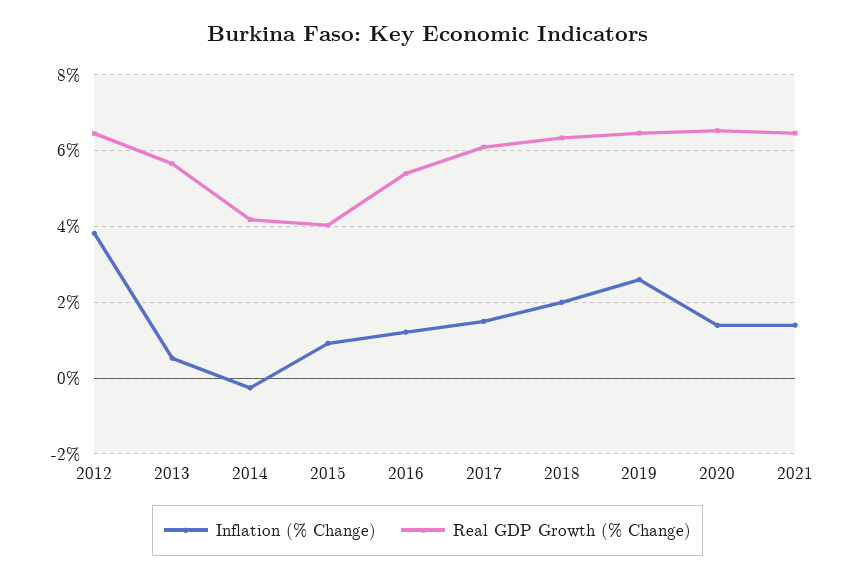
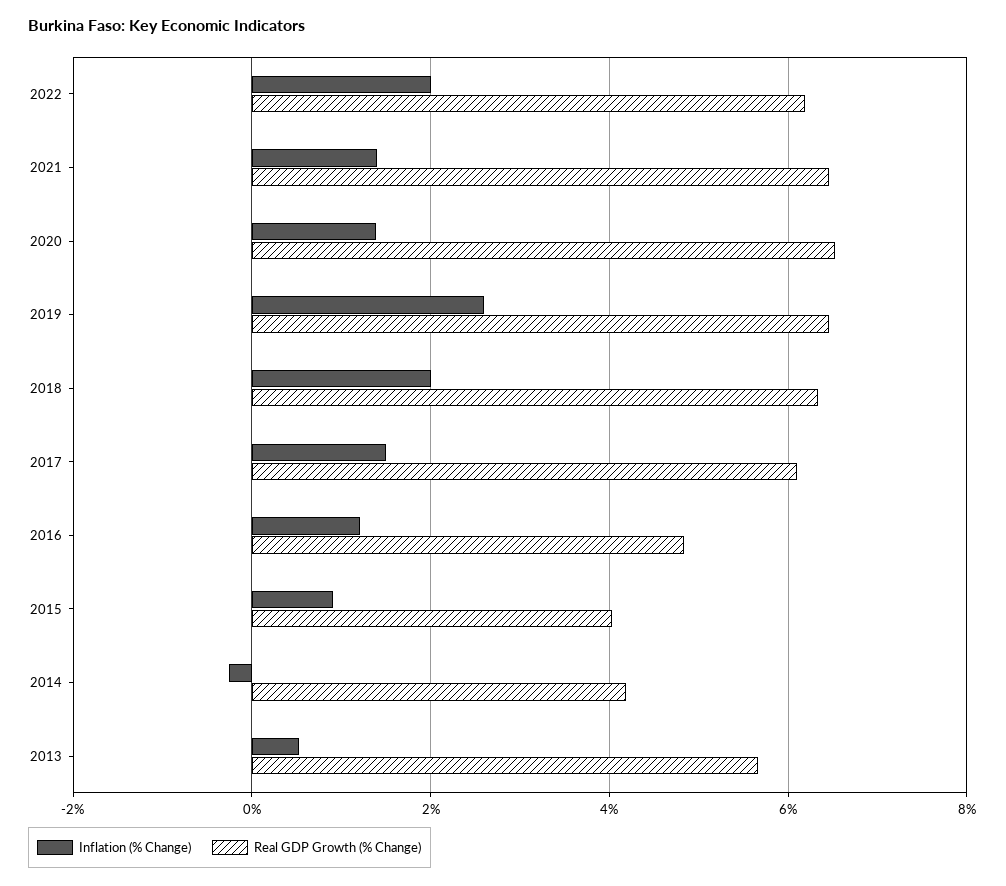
Inflation (% Change), 2012: 3.8 -> none
Real GDP Growth (% Change), 2012: 6.4 -> none
Real GDP Growth (% Change), 2016: 5.4 -> 4.8
Inflation (% Change), 2022: none -> 2
Real GDP Growth (% Change), 2022: none -> 6.2

